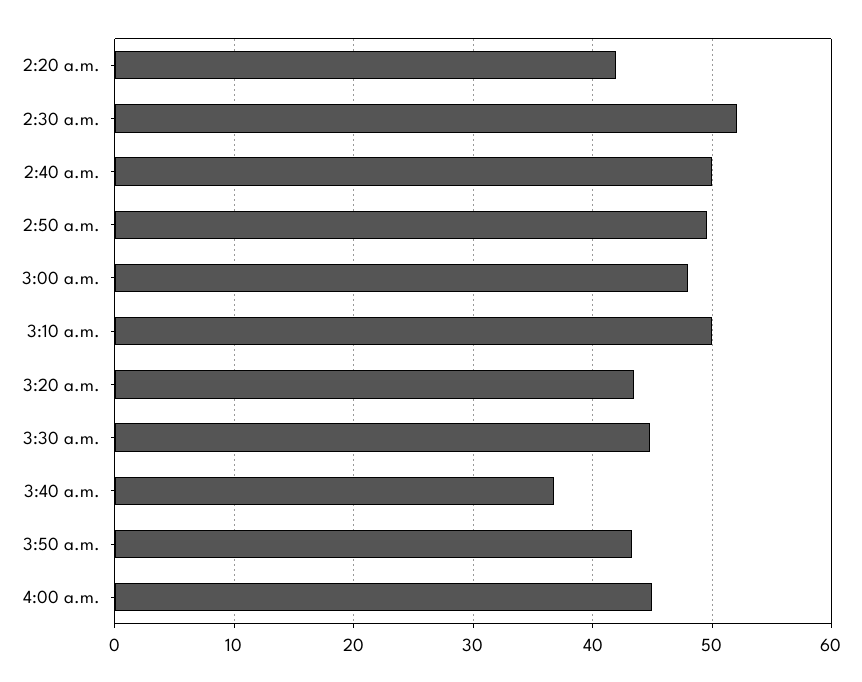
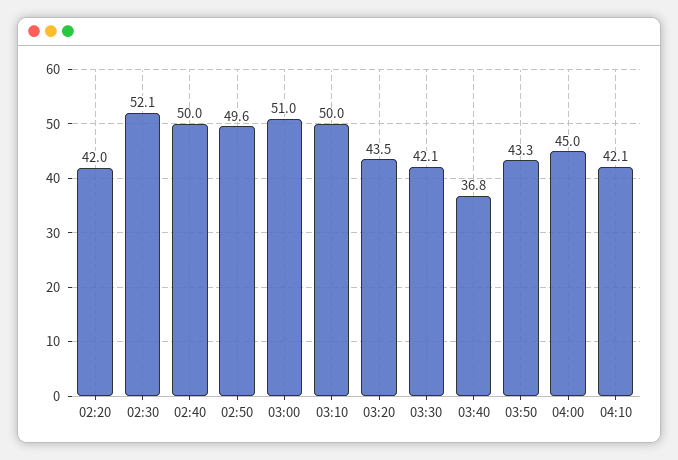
3:00 a.m.: 48 -> 51
3:30 a.m.: 45 -> 42.1
04:10: none -> 42.1

